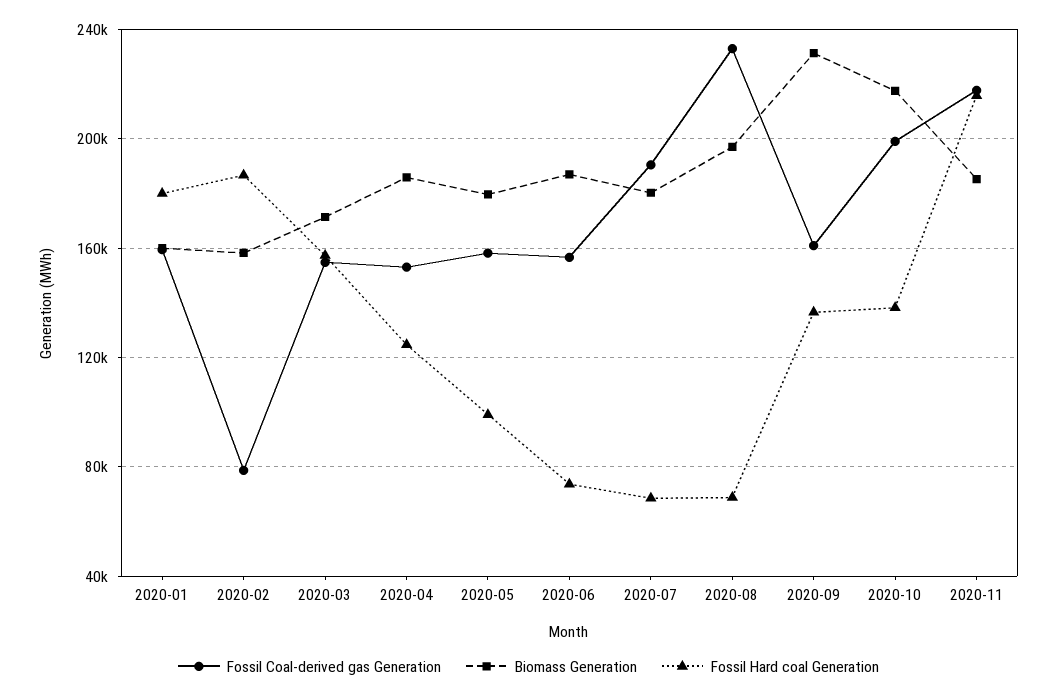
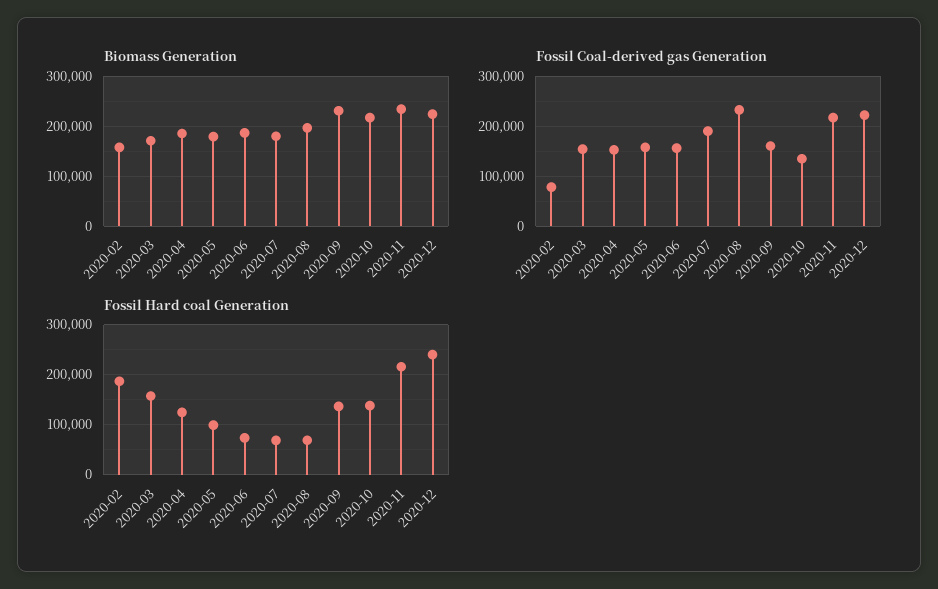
Fossil Coal-derived gas Generation, 2020-01: 160000 -> none
Biomass Generation, 2020-01: 160000 -> none
Fossil Hard coal Generation, 2020-01: 180000 -> none
Fossil Coal-derived gas Generation, 2020-10: 200000 -> 140000
Biomass Generation, 2020-11: 185000 -> 240000
Biomass Generation, 2020-12: none -> 220000
Fossil Coal-derived gas Generation, 2020-12: none -> 220000
Fossil Hard coal Generation, 2020-12: none -> 240000

